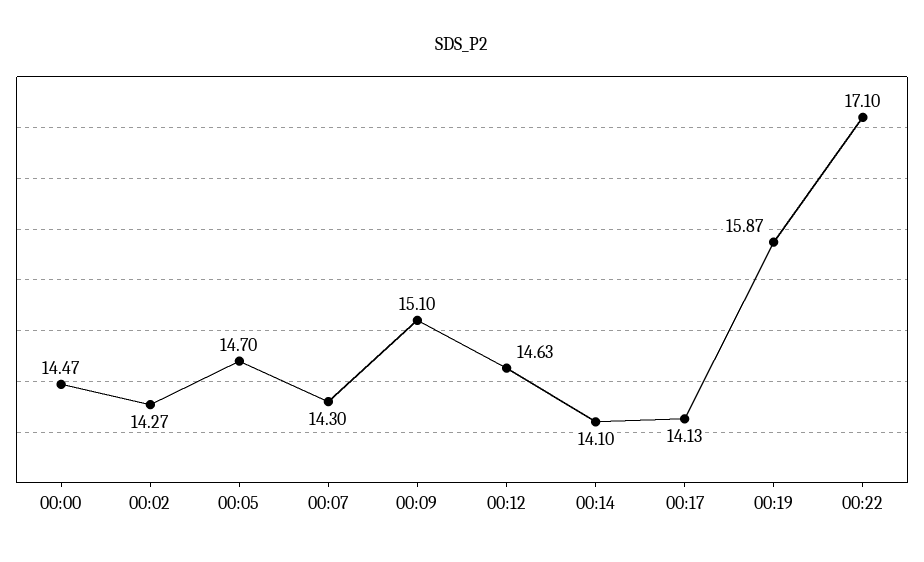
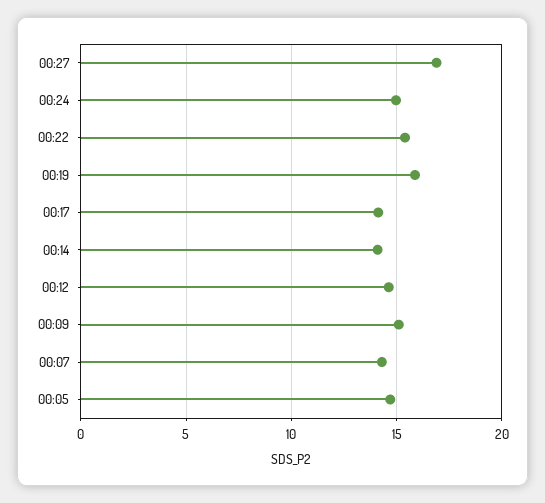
00:00: 14.47 -> none
00:02: 14.27 -> none
00:22: 17.1 -> 15.5
00:27: none -> 17
00:24: none -> 15

